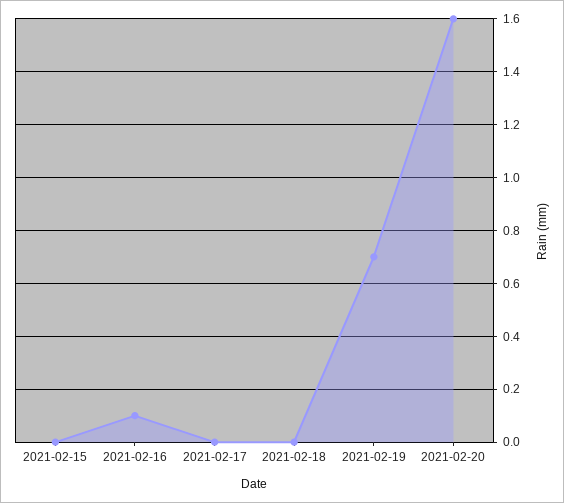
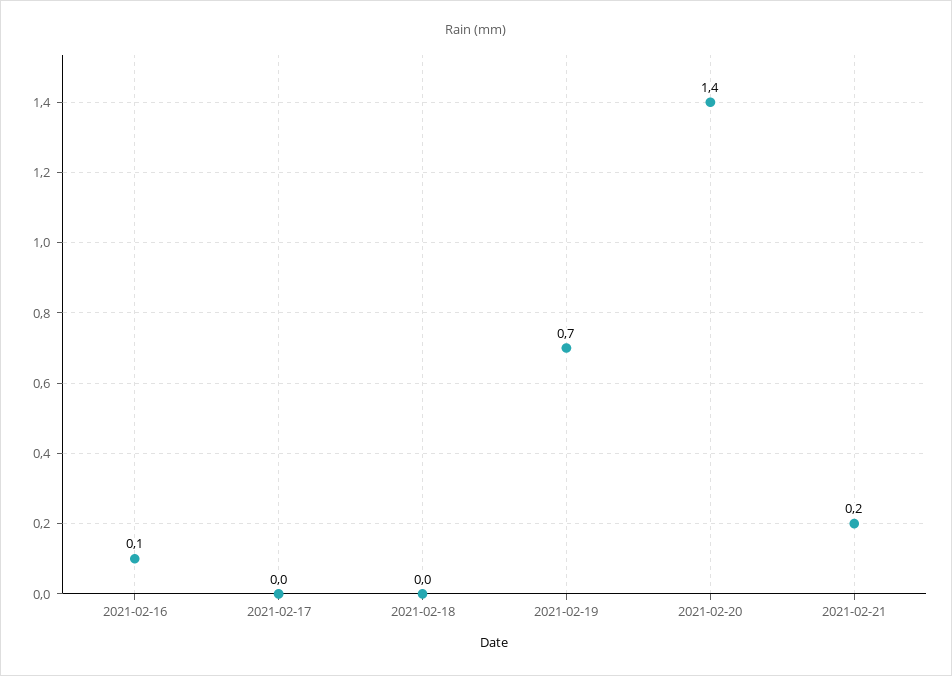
2021-02-15: 0 -> none
2021-02-20: 1.6 -> 1.4
2021-02-21: none -> 0.2

